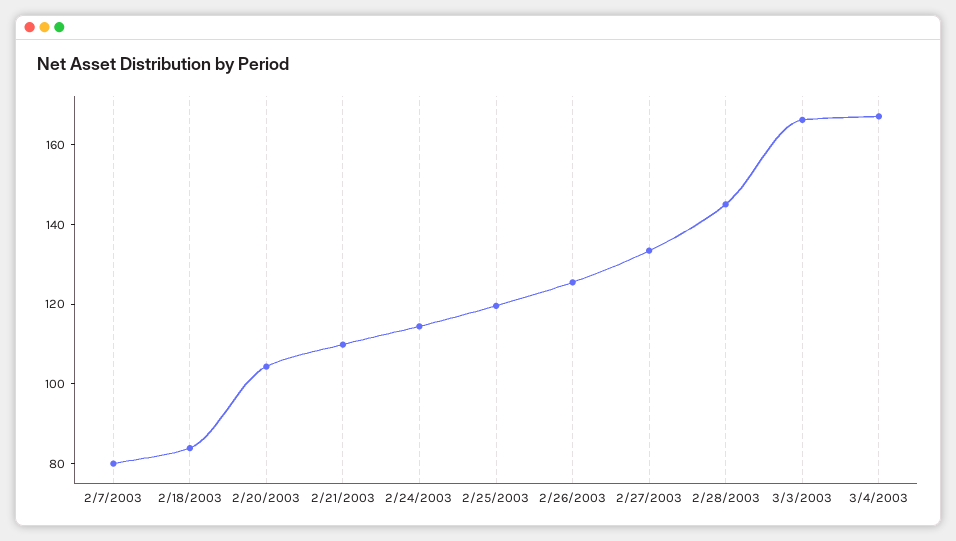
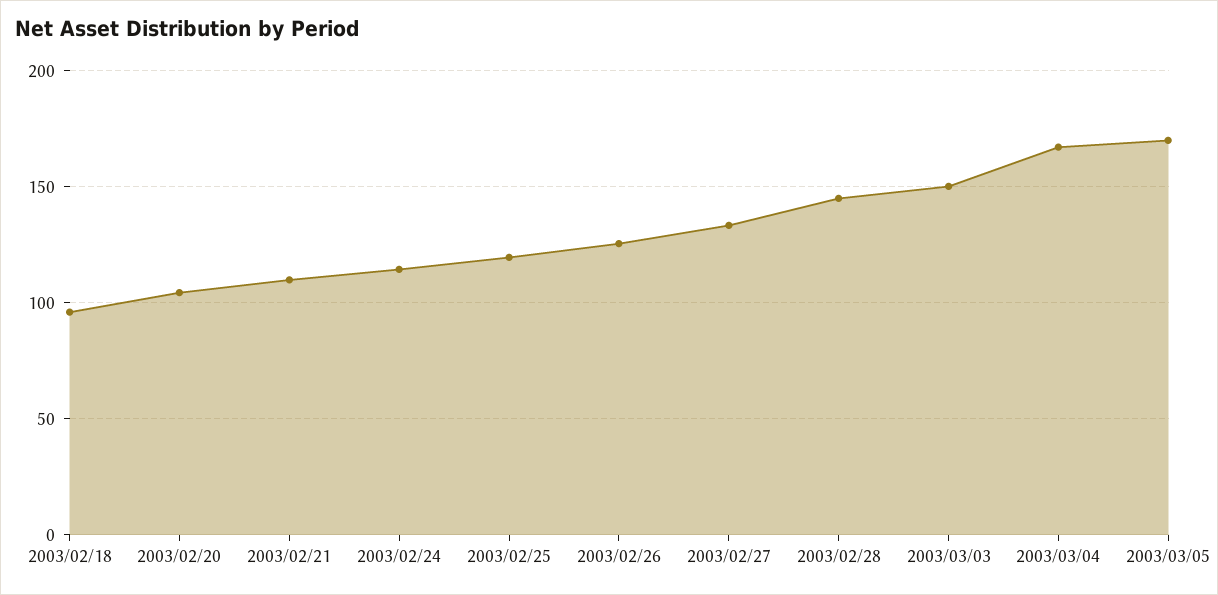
2/7/2003: 80 -> none
2/18/2003: 85 -> 95
3/3/2003: 165 -> 150
2003/03/05: none -> 170

